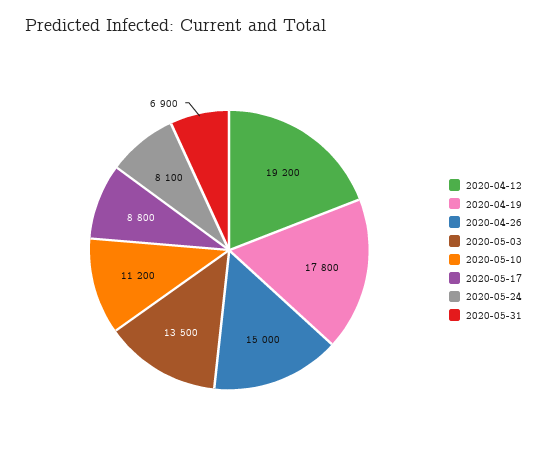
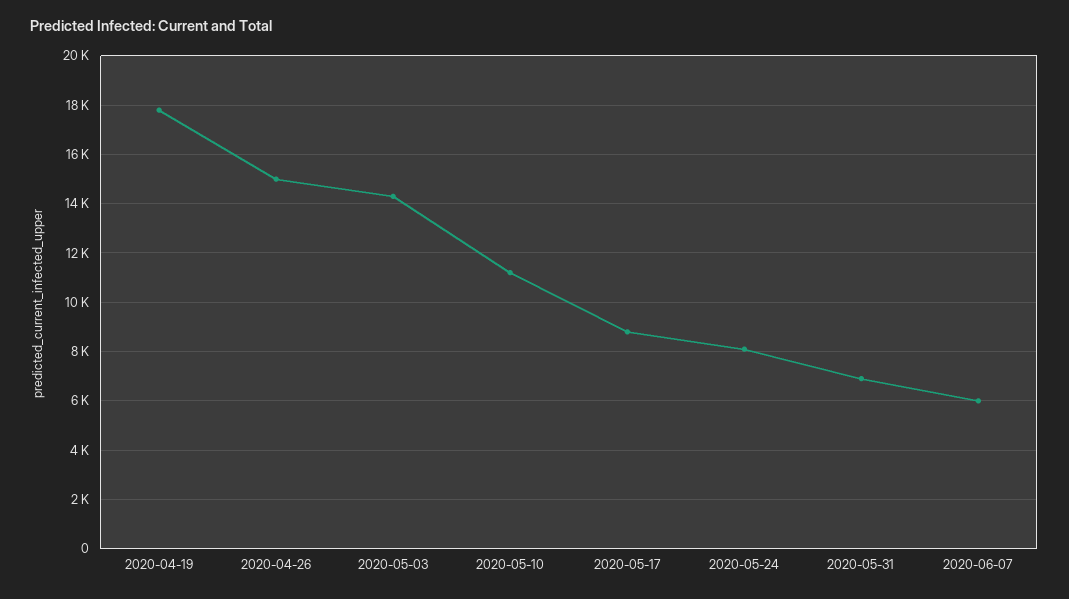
2020-04-12: 19200 -> none
2020-05-03: 13500 -> 14250
2020-06-07: none -> 6000

